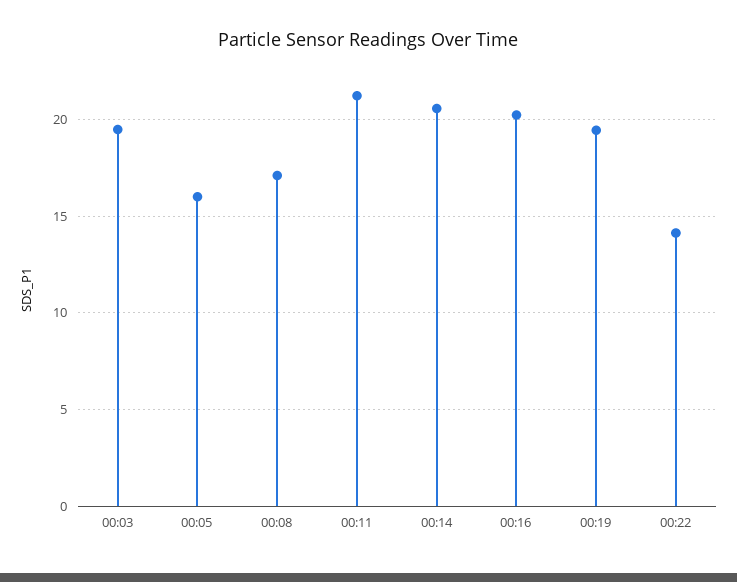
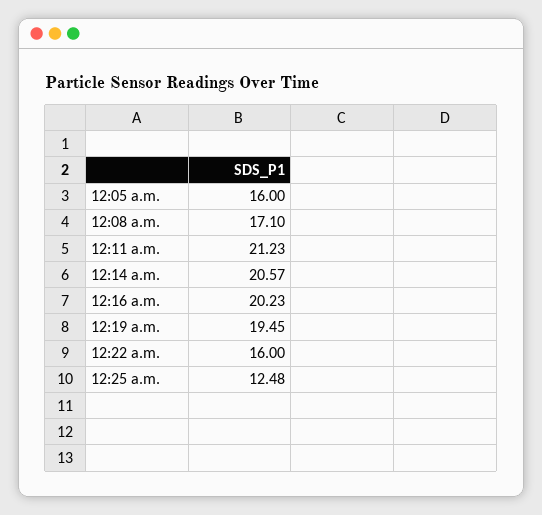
00:03: 19.5 -> none
00:22: 14 -> 16
12:25 a.m.: none -> 12.48

